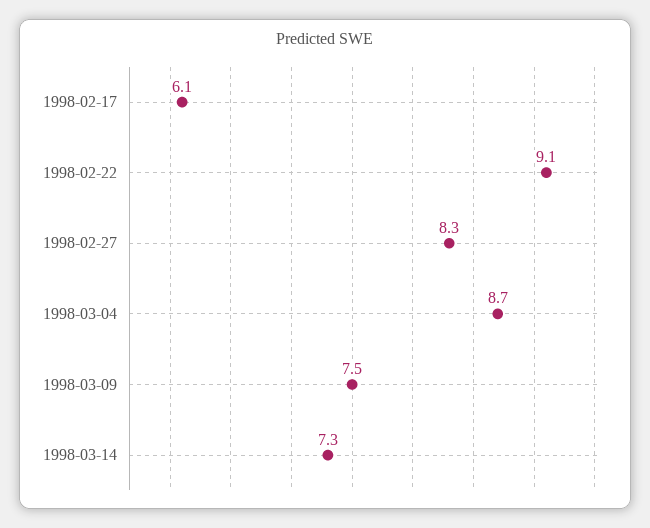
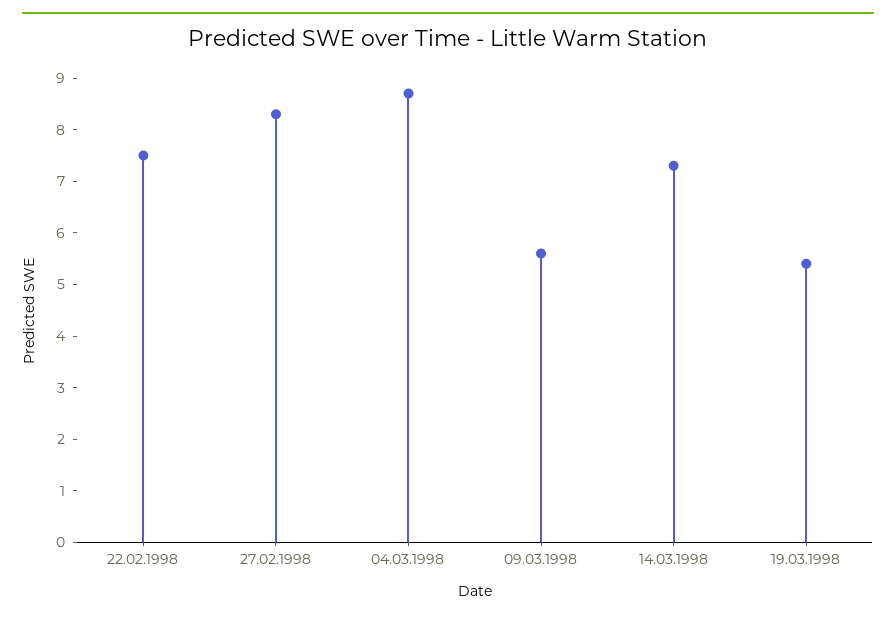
1998-02-17: 6.1 -> none
1998-02-22: 9.1 -> 7.5
1998-03-09: 7.5 -> 5.5
19.03.1998: none -> 5.5

